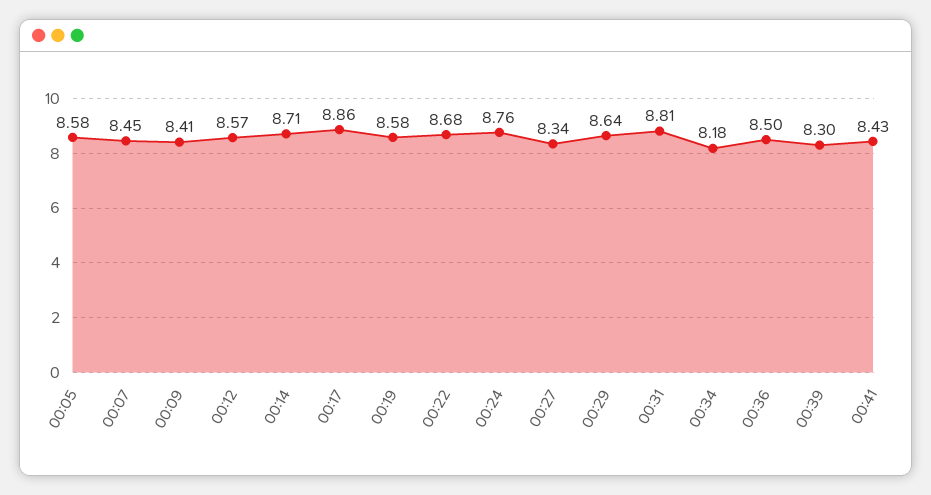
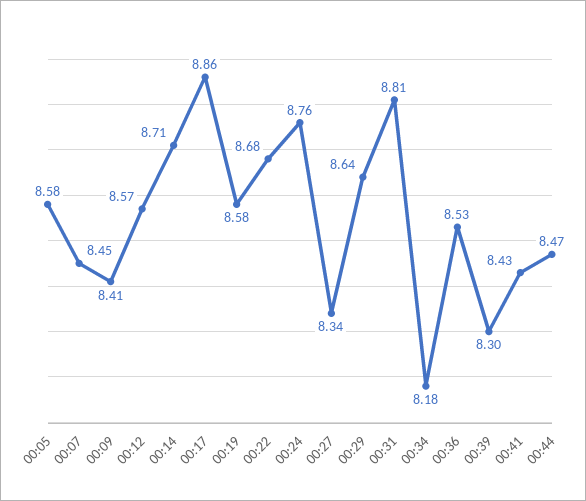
00:36: 8.5 -> 8.53
00:44: none -> 8.47

